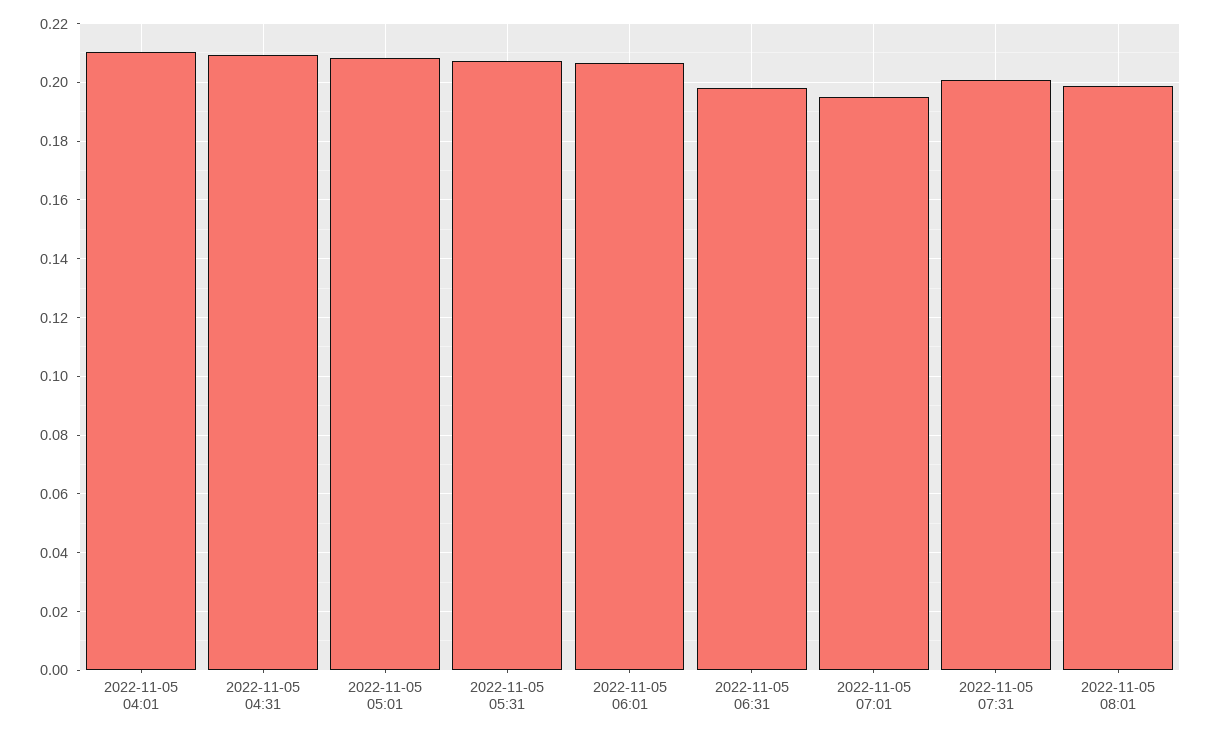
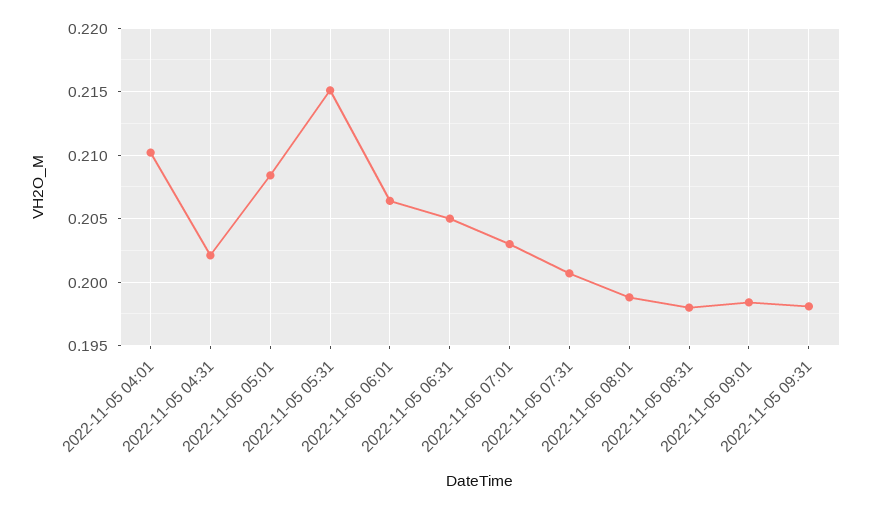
2022-11-05 04:31: 0.21 -> 0.202
2022-11-05 05:31: 0.2075 -> 0.215
2022-11-05 06:31: 0.1975 -> 0.205
2022-11-05 07:01: 0.195 -> 0.203
2022-11-05 08:31: none -> 0.198
2022-11-05 09:01: none -> 0.1985
2022-11-05 09:31: none -> 0.198

